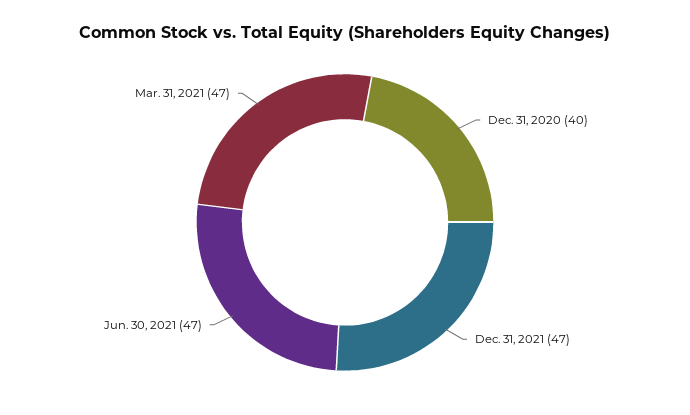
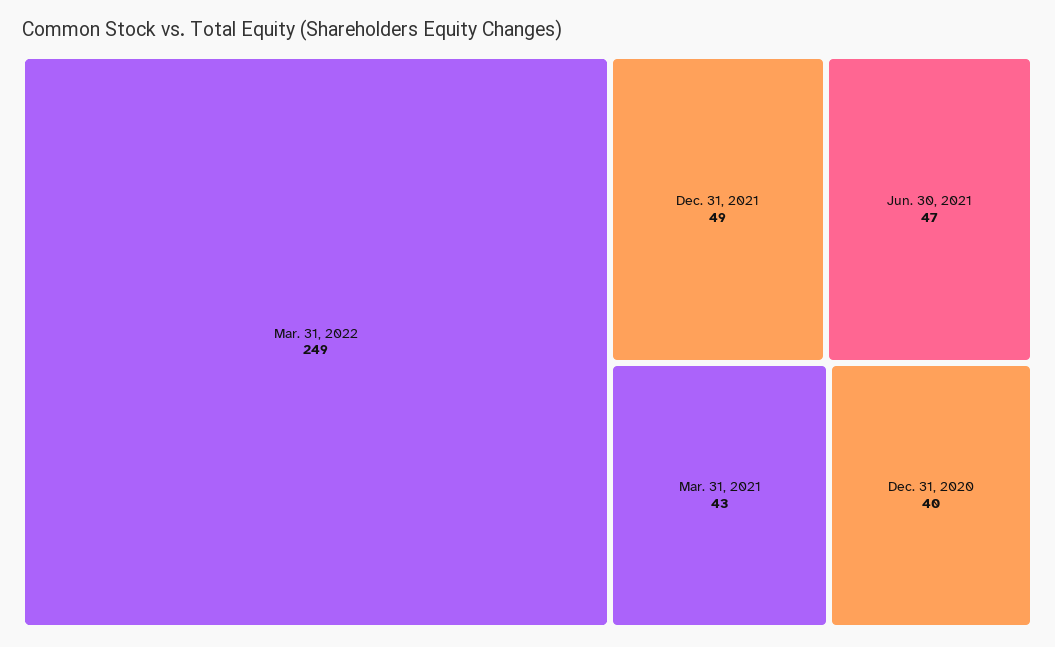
Dec. 31, 2021: 47 -> 49
Mar. 31, 2021: 47 -> 43
Mar. 31, 2022: none -> 249

